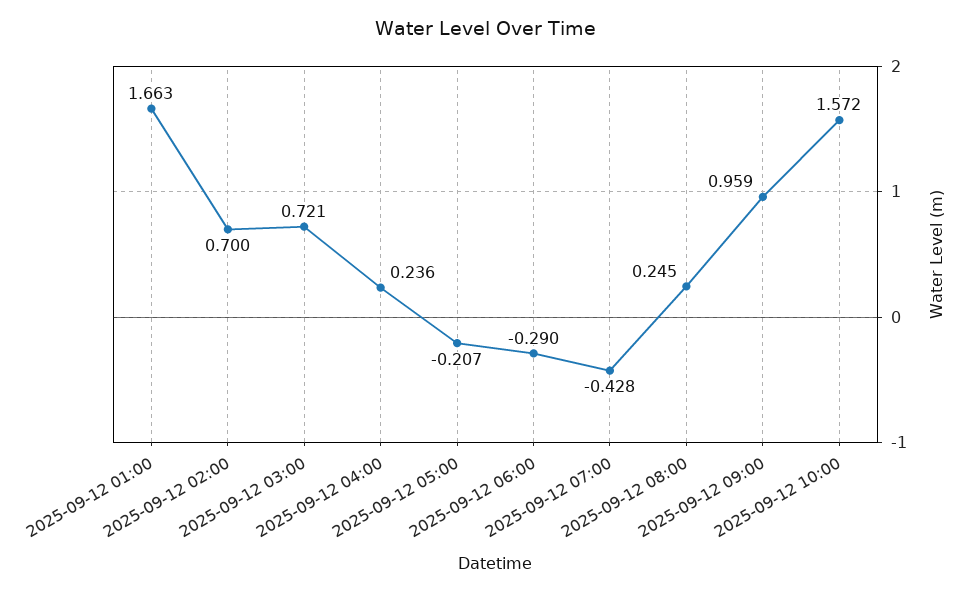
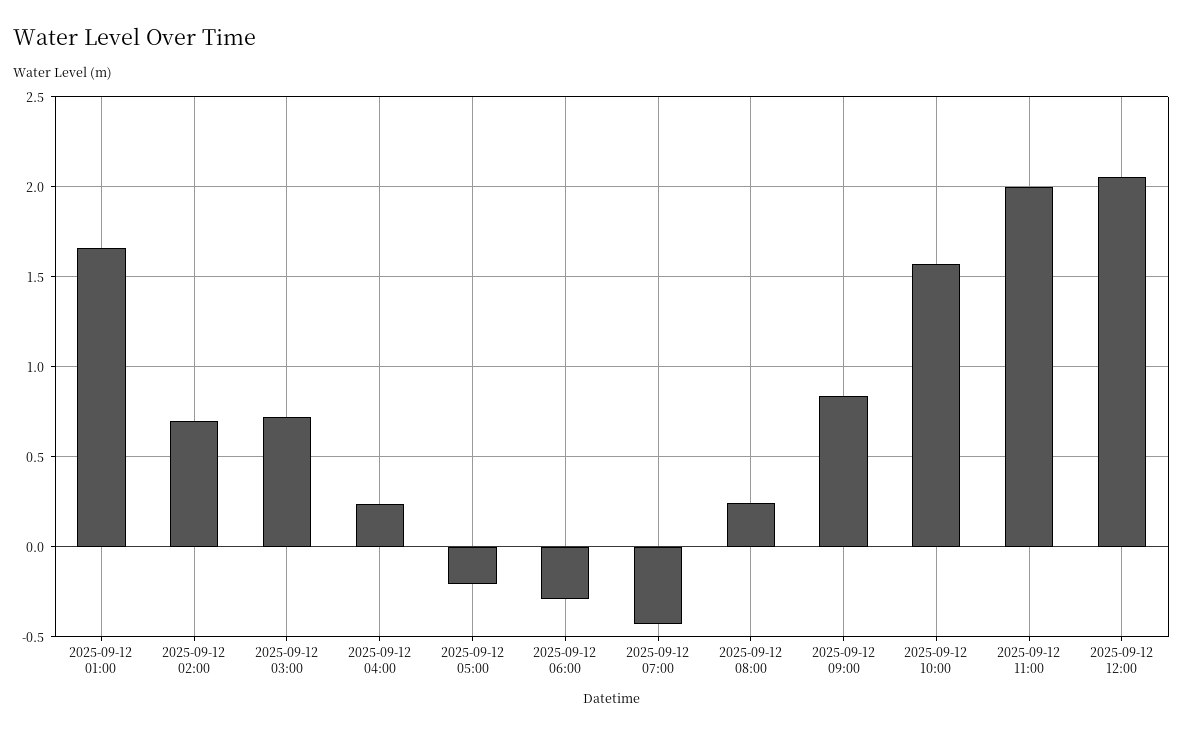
2025-09-12 09:00: 0.959 -> 0.85
2025-09-12 11:00: none -> 2
2025-09-12 12:00: none -> 2.05

